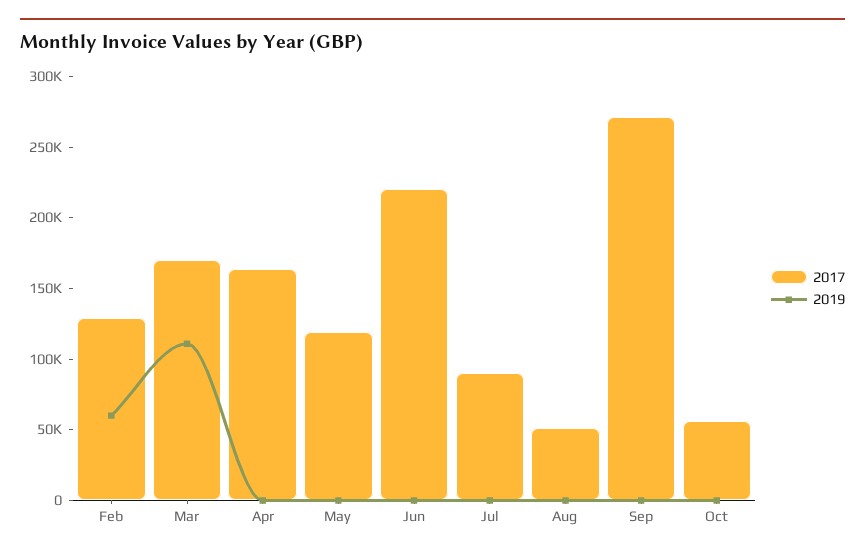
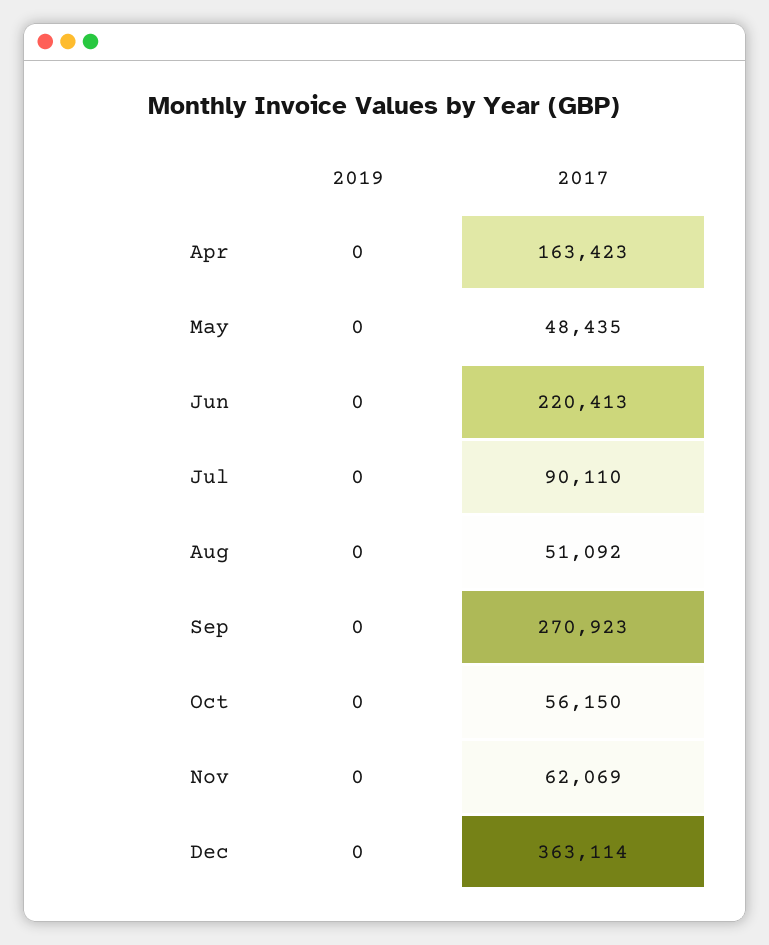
2017, Feb: 130000 -> none
2019, Feb: 60000 -> none
2017, Mar: 170000 -> none
2019, Mar: 110000 -> none
2017, May: 120000 -> 48435
2019, Nov: none -> 0
2017, Nov: none -> 62069
2019, Dec: none -> 0
2017, Dec: none -> 363114

